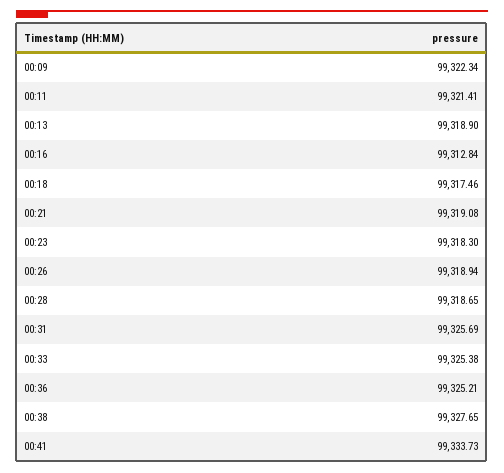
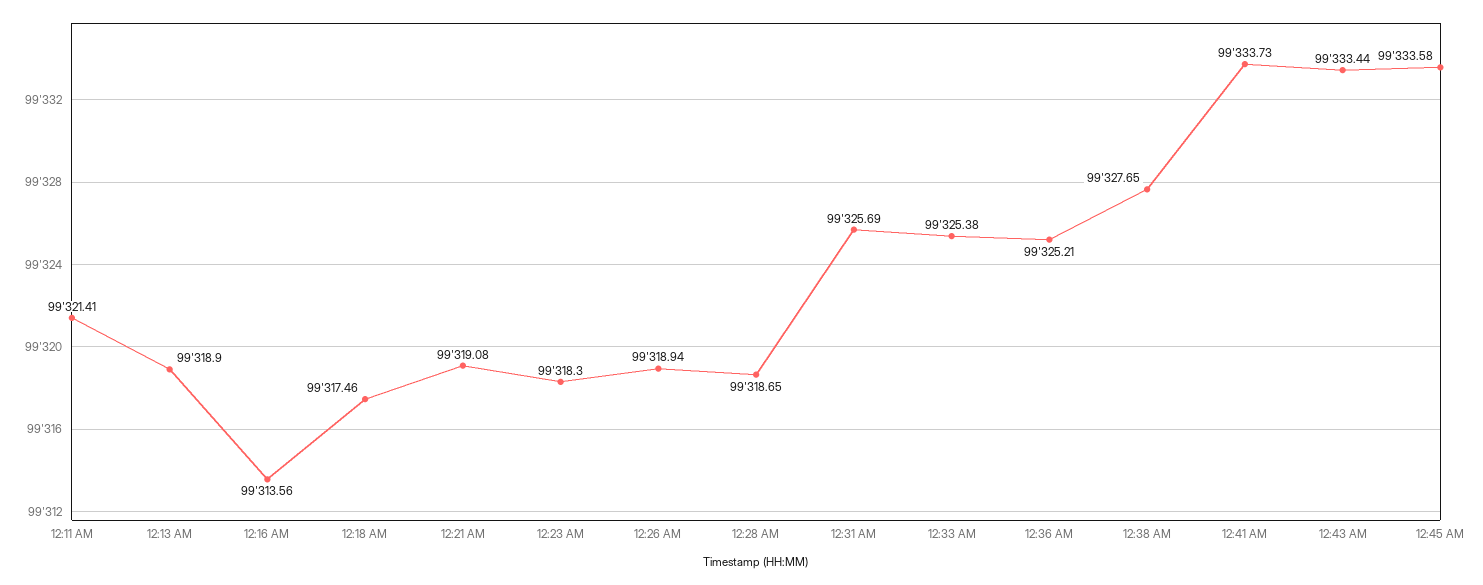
00:09: 99322.34 -> none
00:16: 99312.84 -> 99313.56
12:43 AM: none -> 99333.44
12:45 AM: none -> 99333.58

